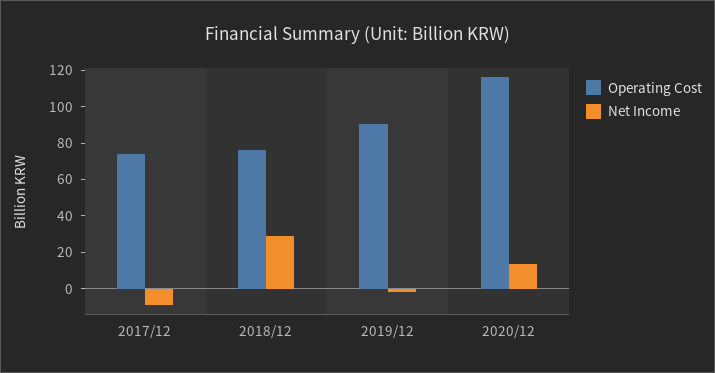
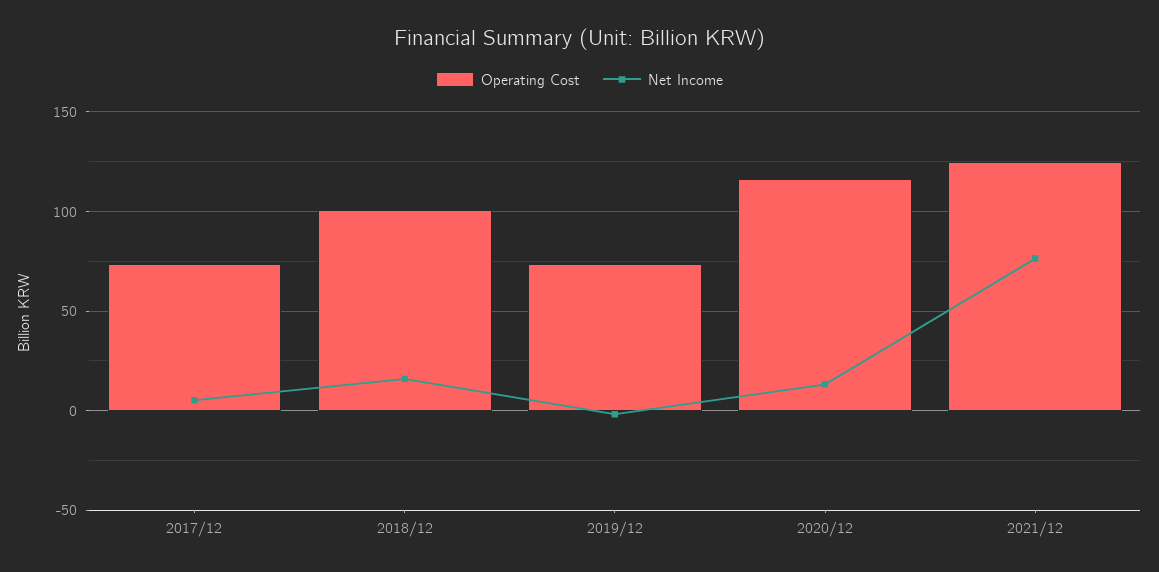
Net Income, 2017/12: -10 -> 5
Operating Cost, 2018/12: 75 -> 100
Net Income, 2018/12: 30 -> 15
Operating Cost, 2019/12: 90 -> 75
Operating Cost, 2021/12: none -> 125
Net Income, 2021/12: none -> 75

